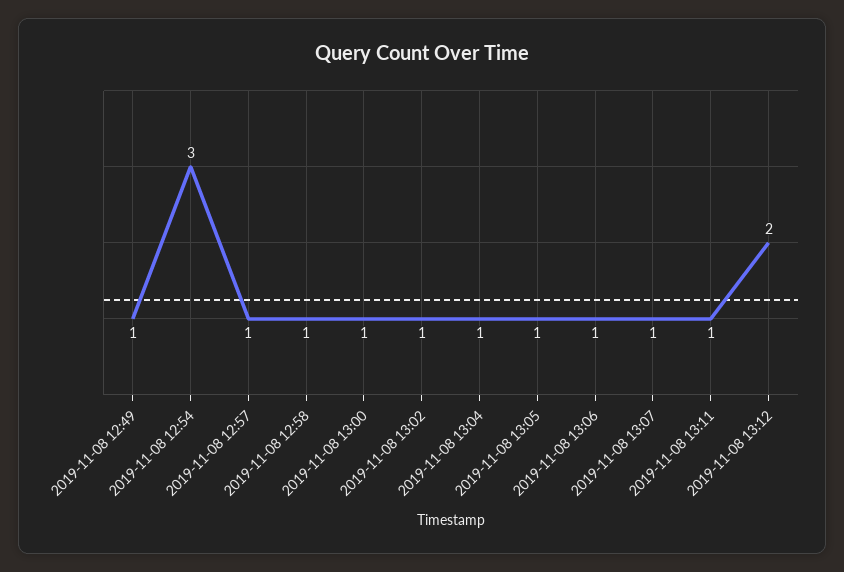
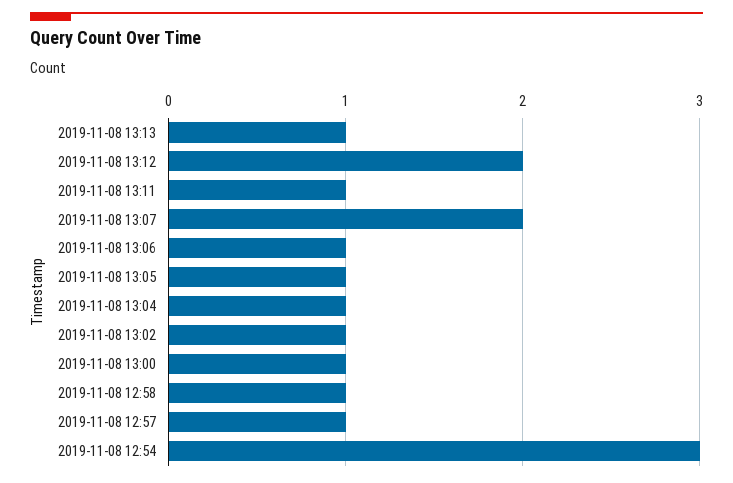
2019-11-08 12:49: 1 -> none
2019-11-08 13:07: 1 -> 2
2019-11-08 13:13: none -> 1

